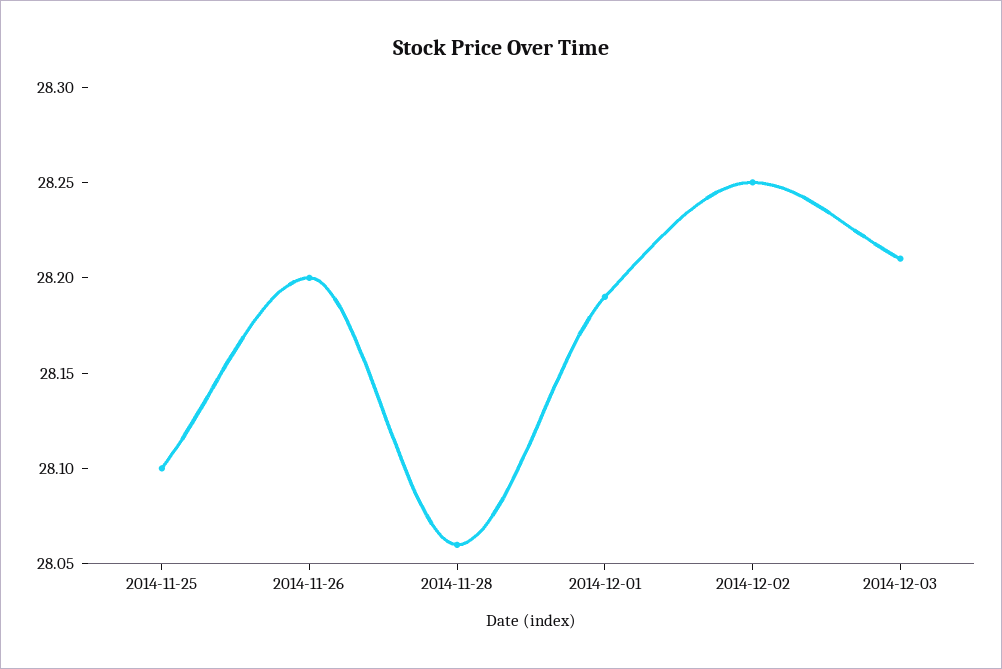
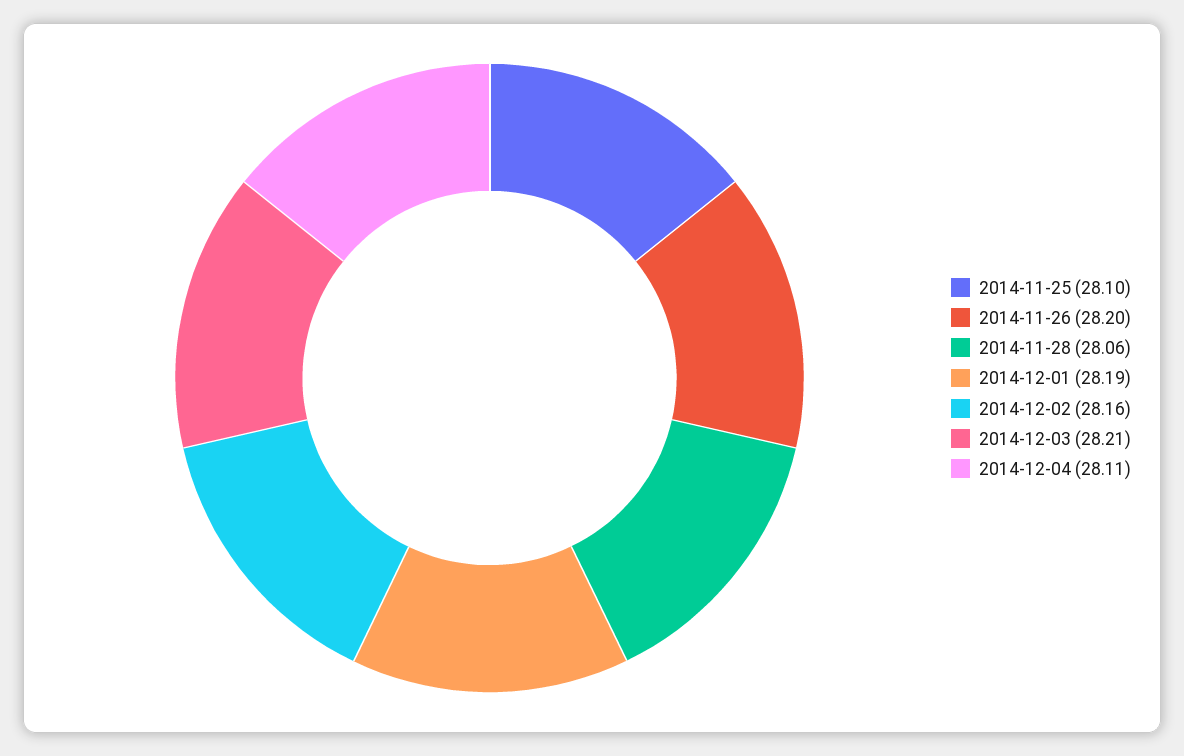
2014-12-02: 28.25 -> 28.16
2014-12-04: none -> 28.11

